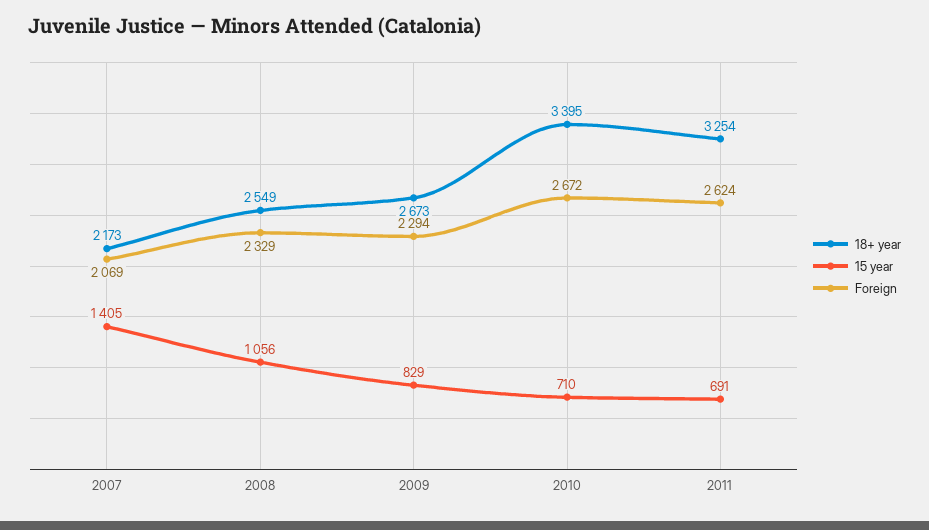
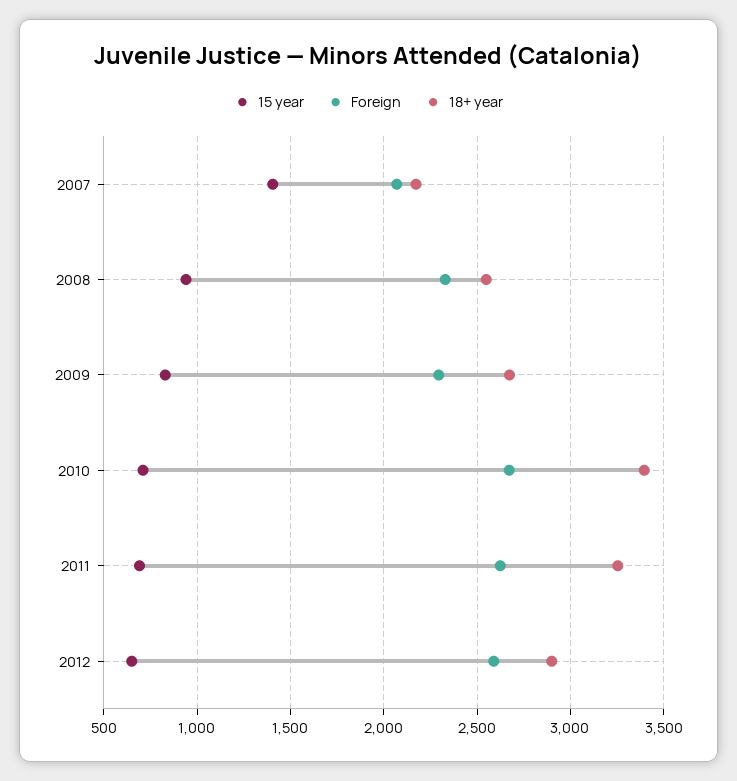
15 year, 2008: 1056 -> 950
15 year, 2012: none -> 650
Foreign, 2012: none -> 2600
18+ year, 2012: none -> 2900

